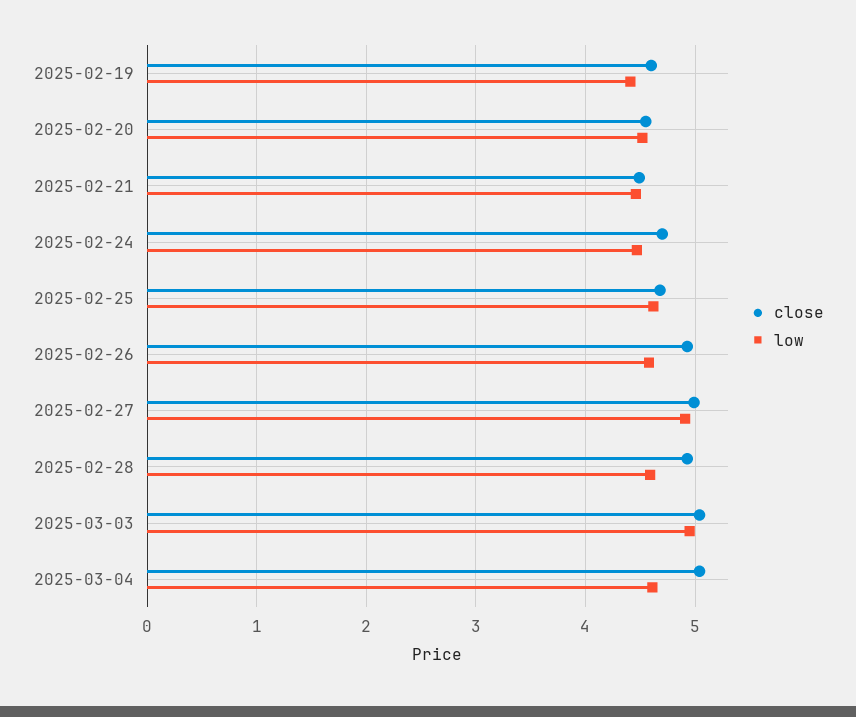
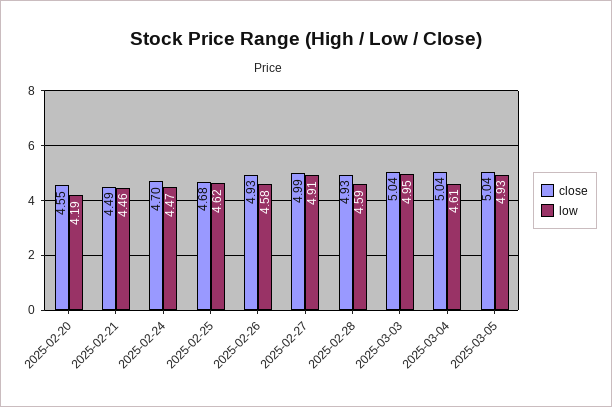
close, 2025-02-19: 4.6 -> none
low, 2025-02-19: 4.4 -> none
low, 2025-02-20: 4.5 -> 4.19
close, 2025-03-05: none -> 5.04
low, 2025-03-05: none -> 4.93

